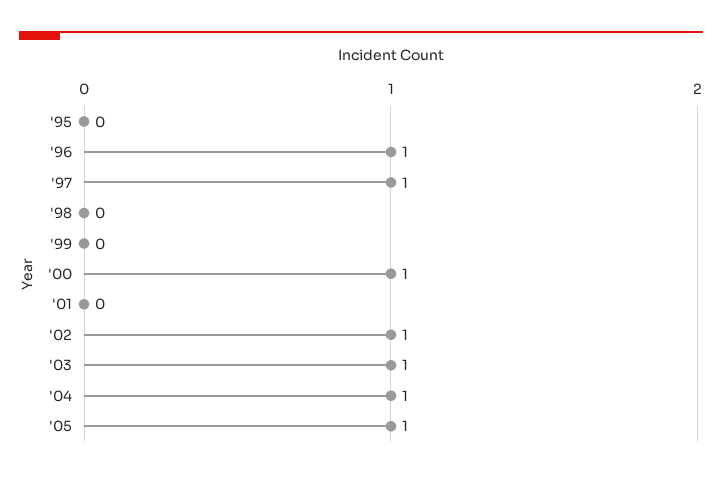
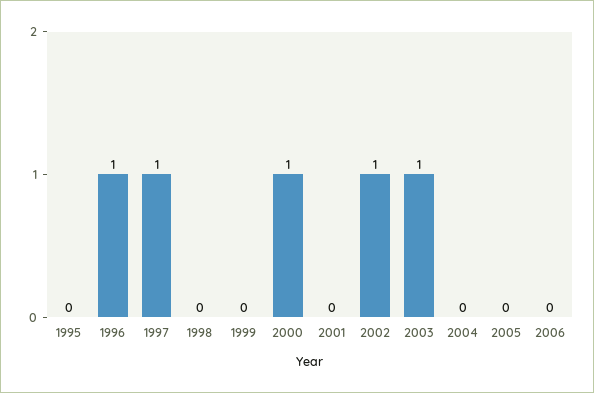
'04: 1 -> 0
'05: 1 -> 0
2006: none -> 0

